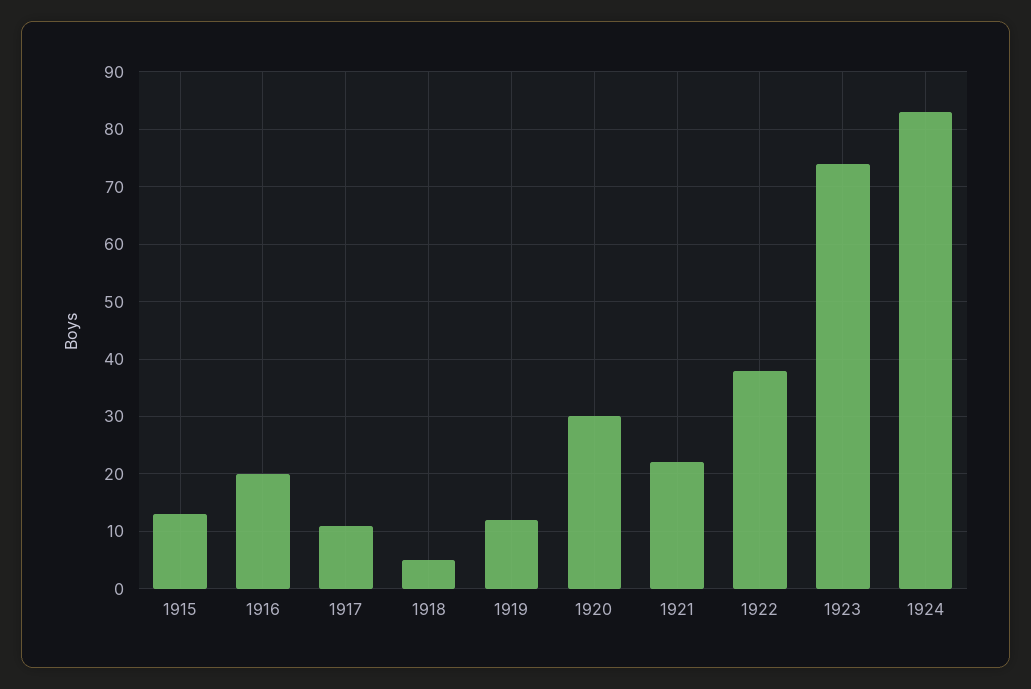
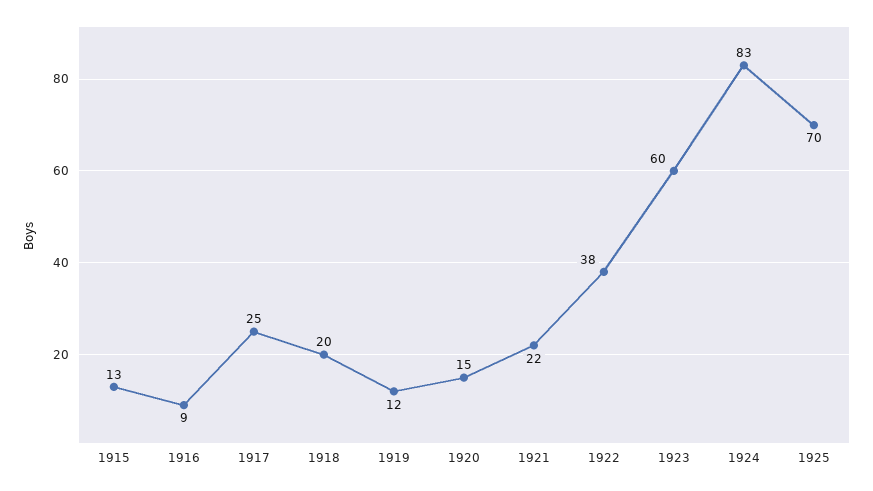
1916: 20 -> 9
1917: 10 -> 25
1918: 5 -> 20
1920: 30 -> 15
1923: 75 -> 60
1925: none -> 70

